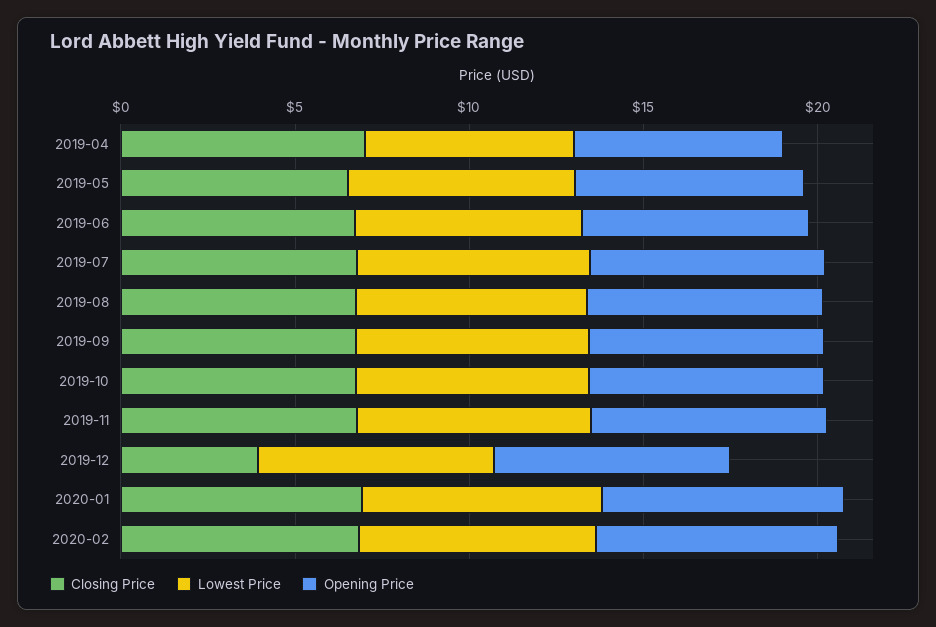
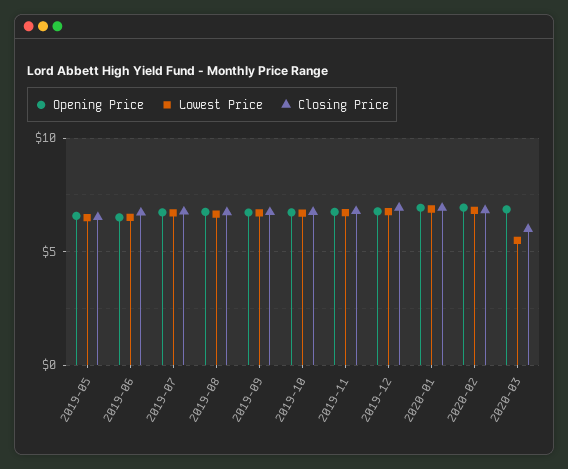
Closing Price, 2019-04: 7 -> none
Lowest Price, 2019-04: 6 -> none
Opening Price, 2019-04: 6 -> none
Closing Price, 2019-12: 4 -> 7
Opening Price, 2020-03: none -> 7
Lowest Price, 2020-03: none -> 5.5
Closing Price, 2020-03: none -> 6

